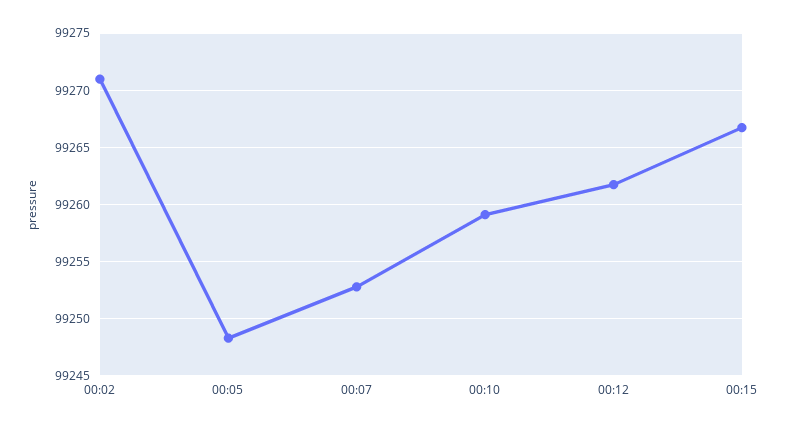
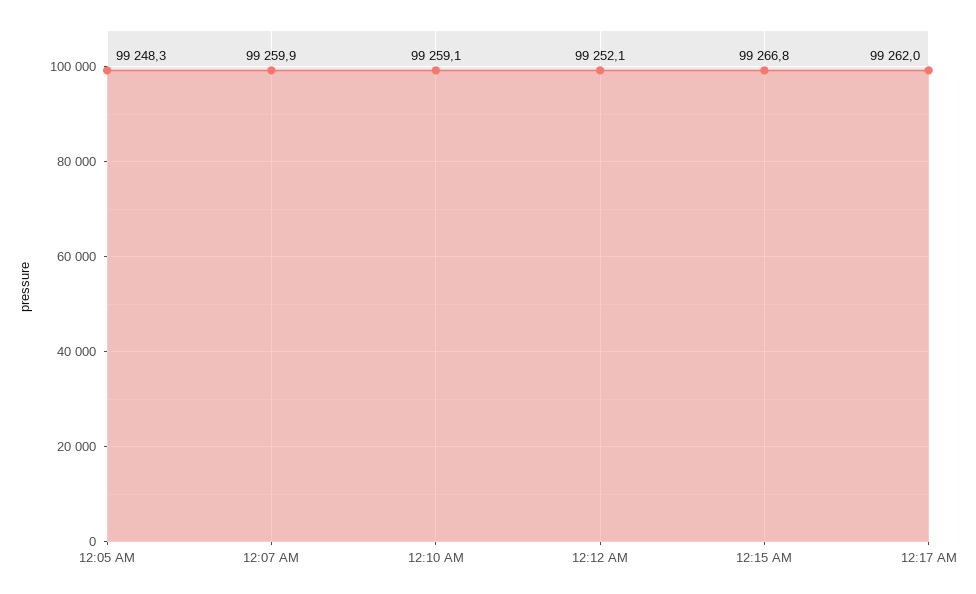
00:02: 99271 -> none
00:07: 99253 -> 99259.9
00:12: 99262 -> 99252.1
12:17 AM: none -> 99262

